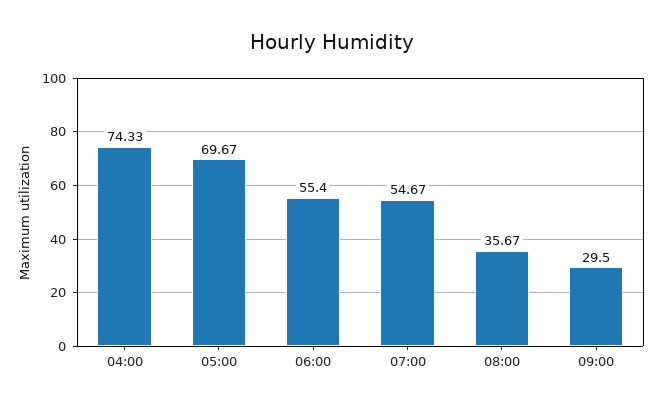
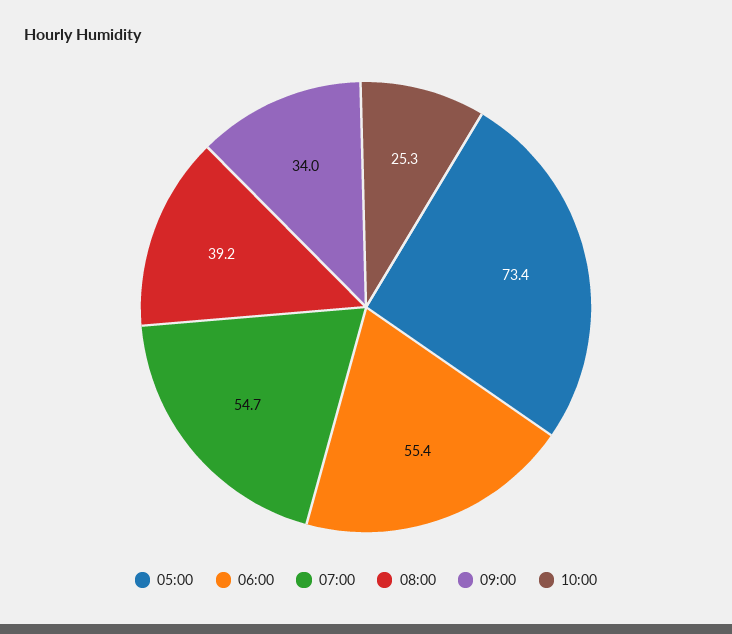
04:00: 74.33 -> none
05:00: 69.67 -> 73.4
08:00: 35.67 -> 39.2
09:00: 29.5 -> 34
10:00: none -> 25.3

